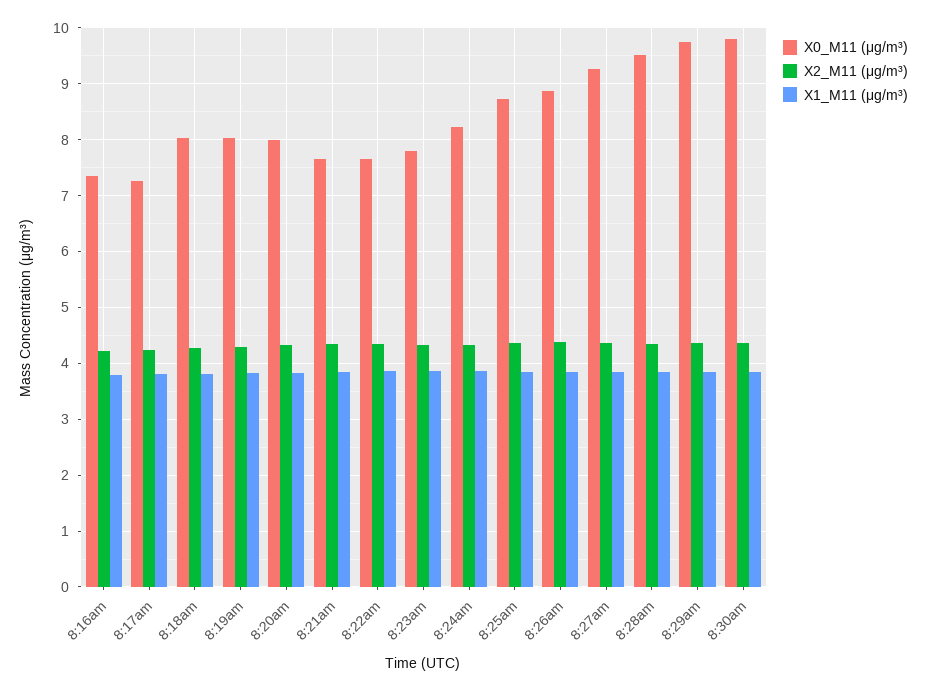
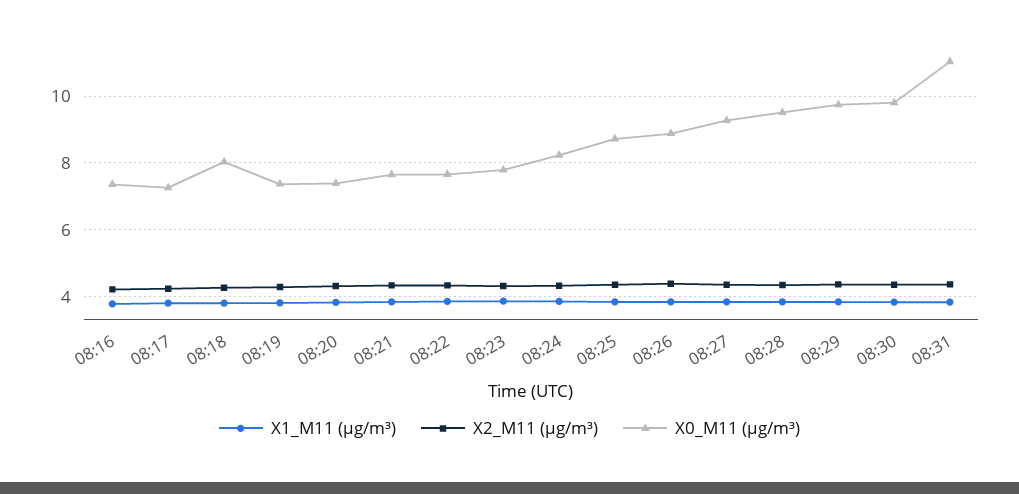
X0_M11 (μg/m³), 8:19am: 8 -> 7.4
X0_M11 (μg/m³), 8:20am: 8 -> 7.4
X1_M11 (μg/m³), 08:31: none -> 3.8
X2_M11 (μg/m³), 08:31: none -> 4.4
X0_M11 (μg/m³), 08:31: none -> 11

